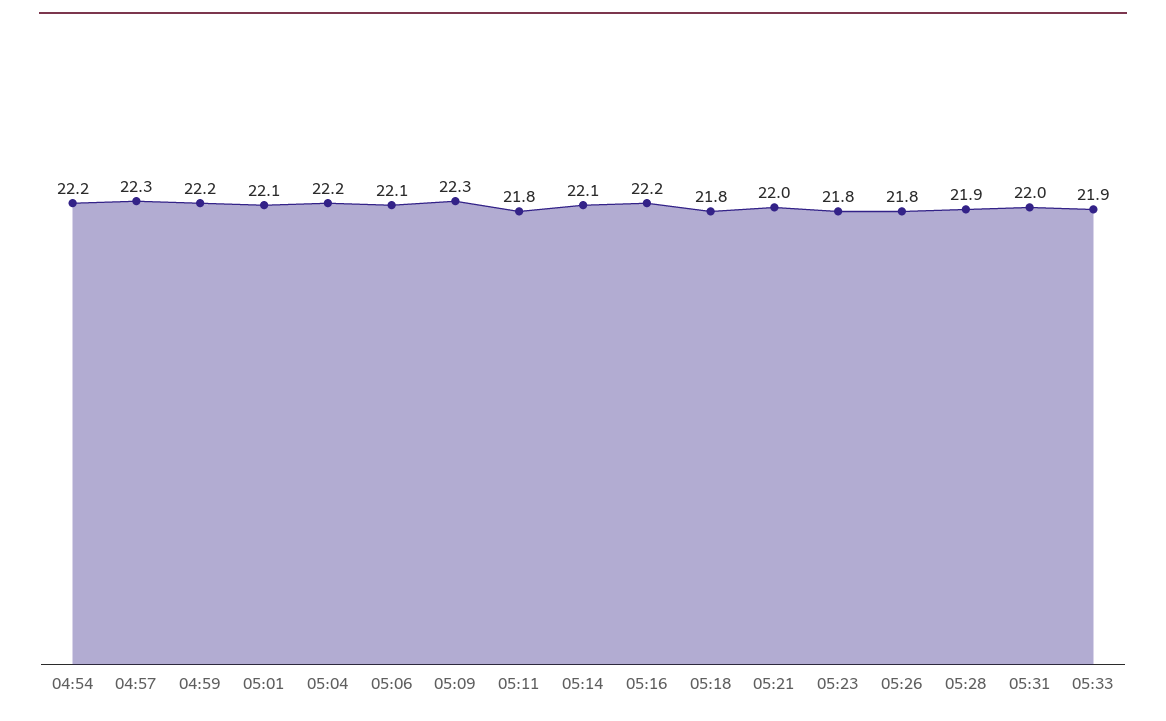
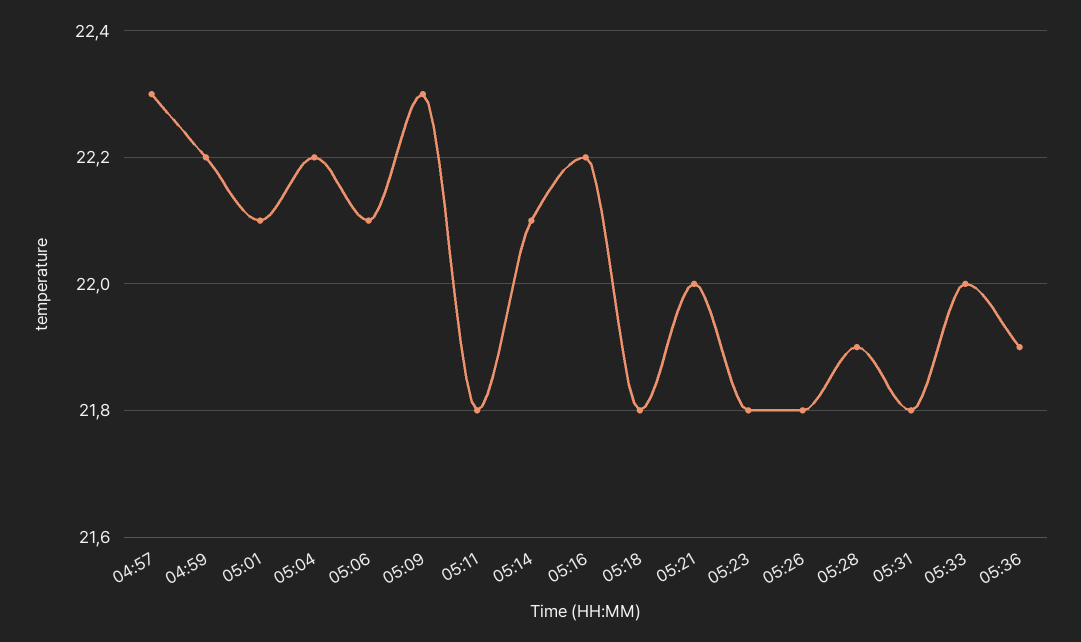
04:54: 22.2 -> none
05:31: 22 -> 21.8
05:33: 21.9 -> 22
05:36: none -> 21.9

